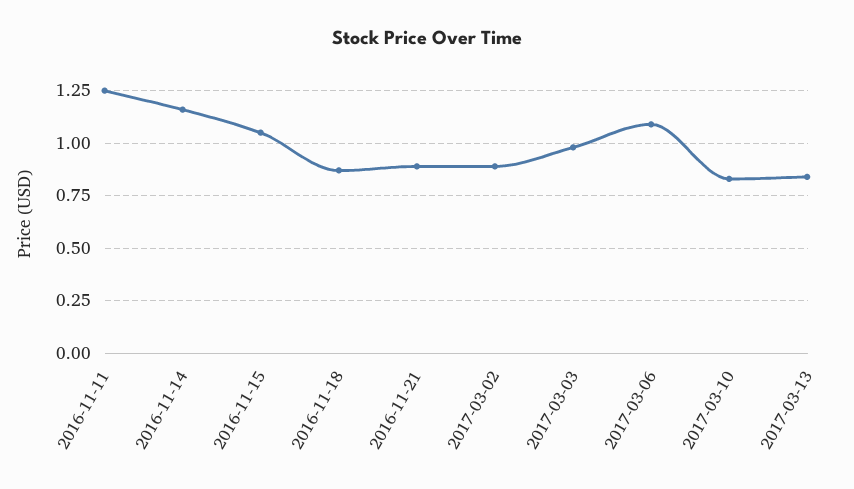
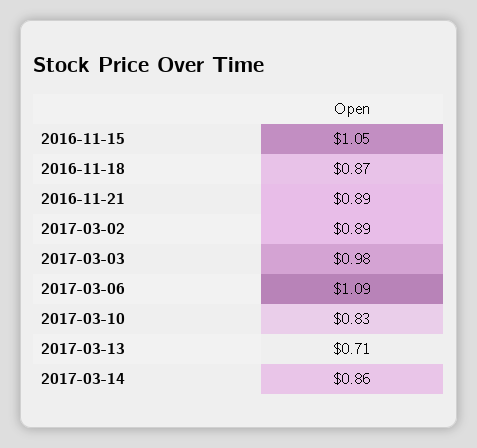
2016-11-11: 1.25 -> none
2016-11-14: 1.15 -> none
2017-03-13: 0.85 -> 0.71
2017-03-14: none -> 0.86

